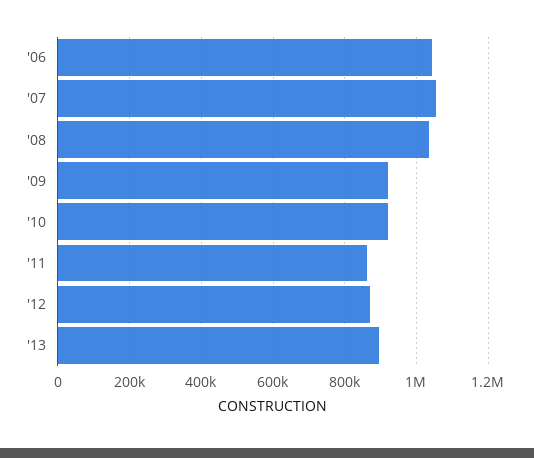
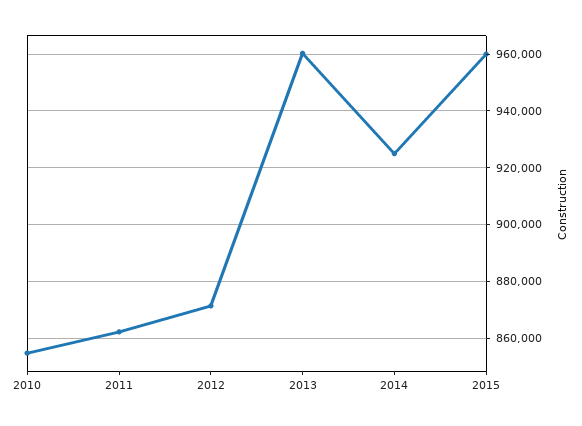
'06: 1040000 -> none
'07: 1060000 -> none
'08: 1040000 -> none
'09: 920000 -> none
'10: 920000 -> 855000
'13: 900000 -> 960000
2014: none -> 925000
2015: none -> 960000

